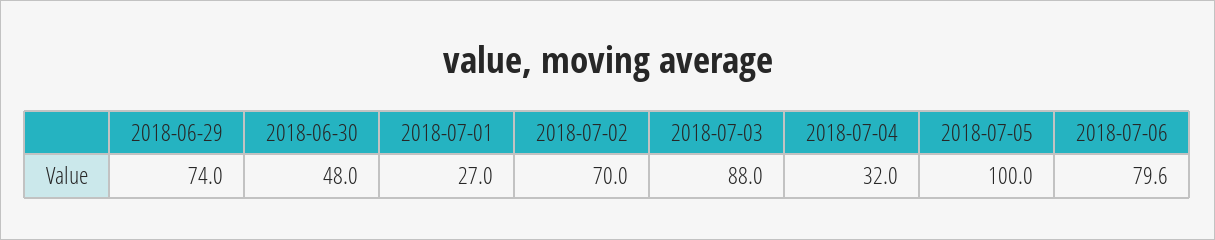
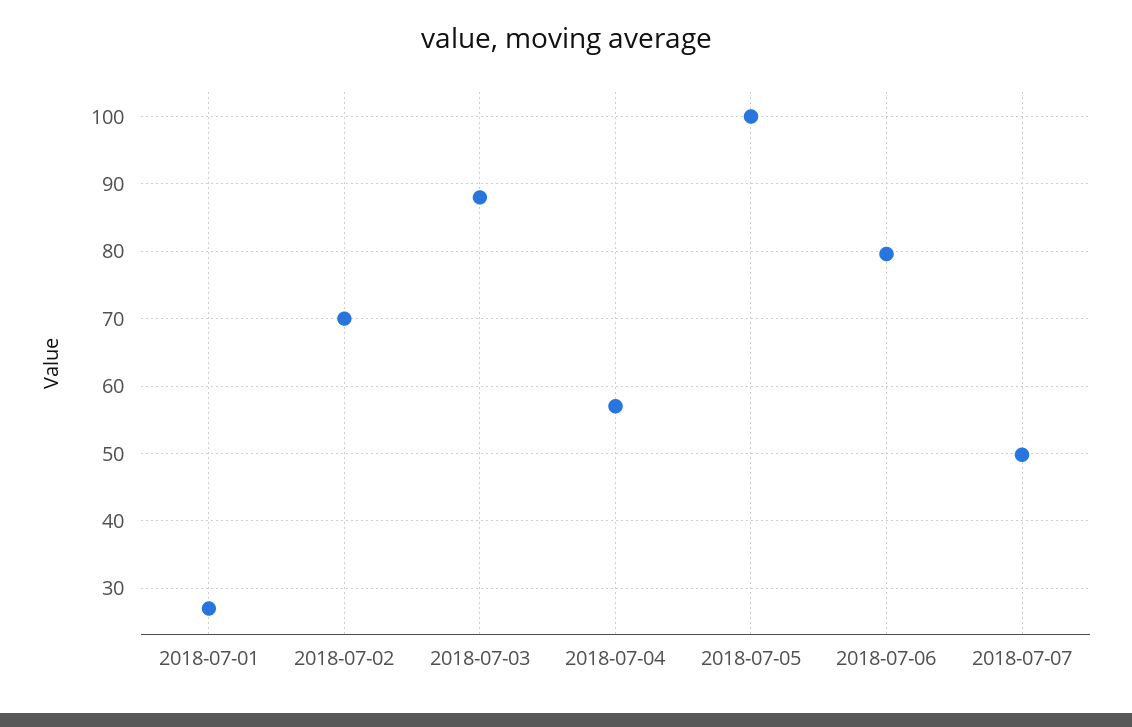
2018-06-29: 74 -> none
2018-06-30: 48 -> none
2018-07-04: 32 -> 57
2018-07-07: none -> 50

